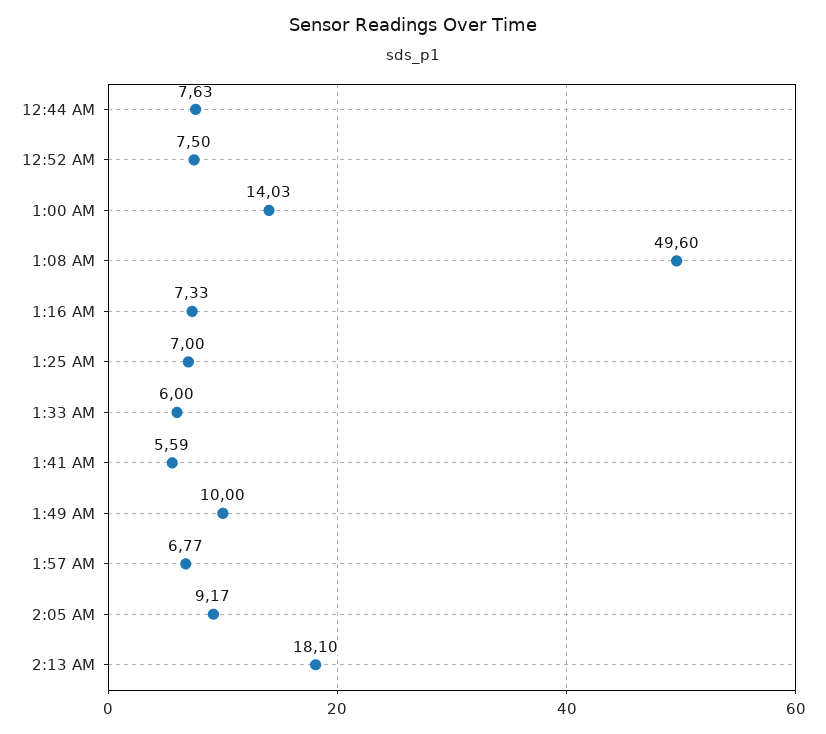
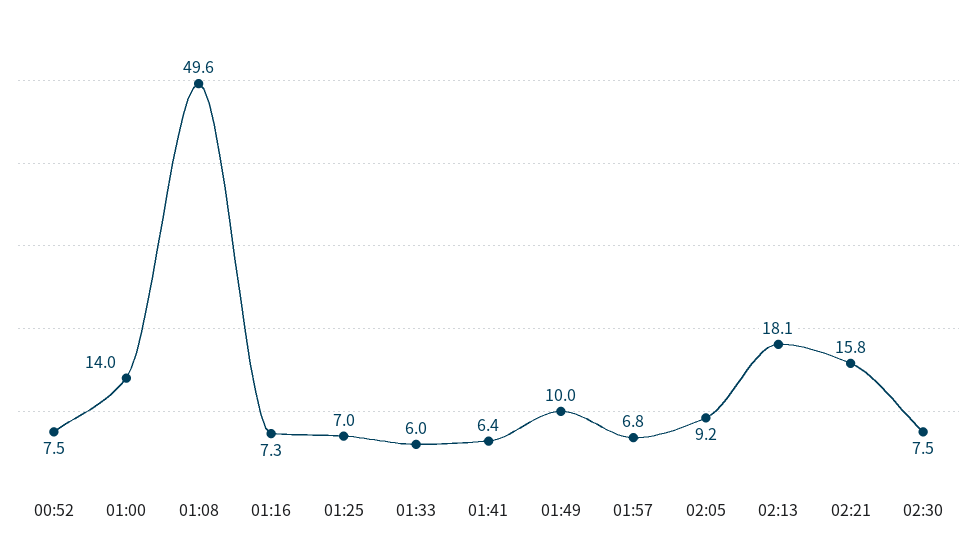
12:44 AM: 7.63 -> none
1:41 AM: 5.59 -> 6.4
02:21: none -> 15.8
02:30: none -> 7.5

